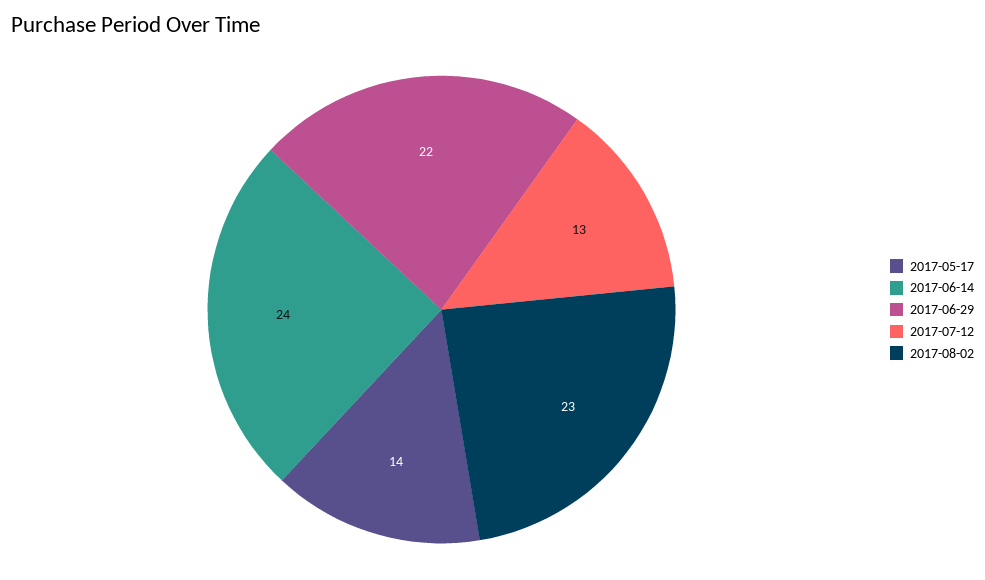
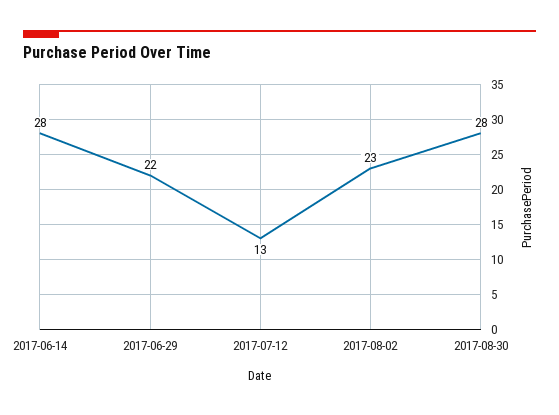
2017-05-17: 14 -> none
2017-06-14: 24 -> 28
2017-08-30: none -> 28

